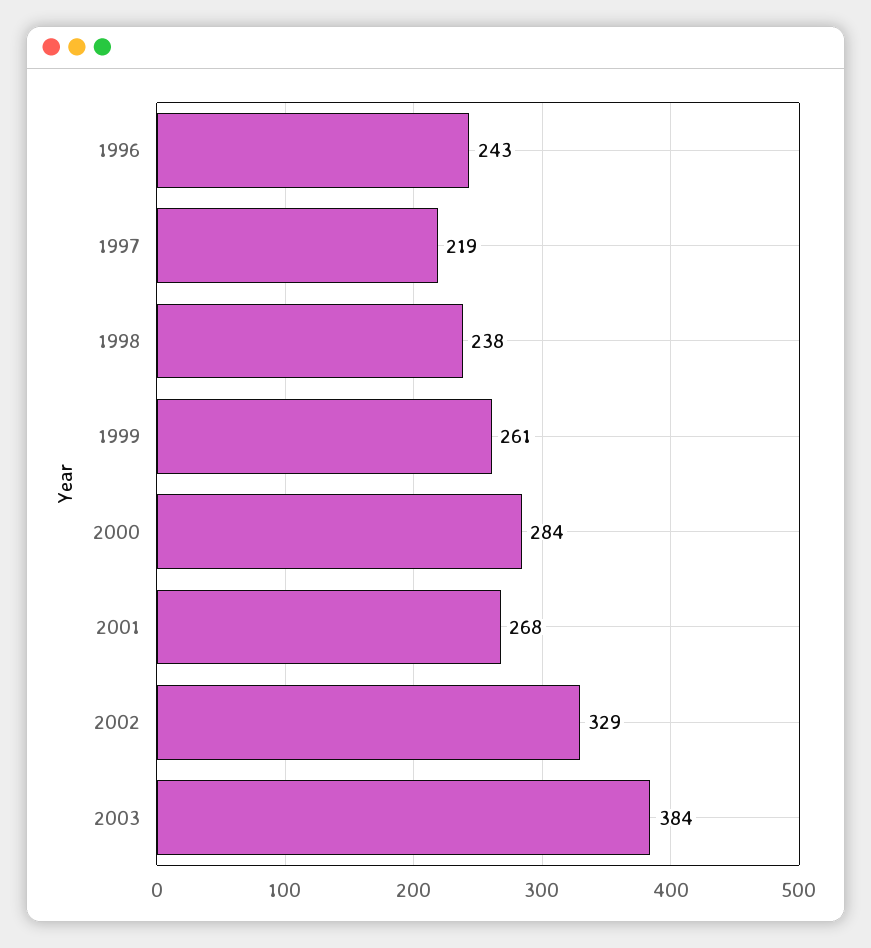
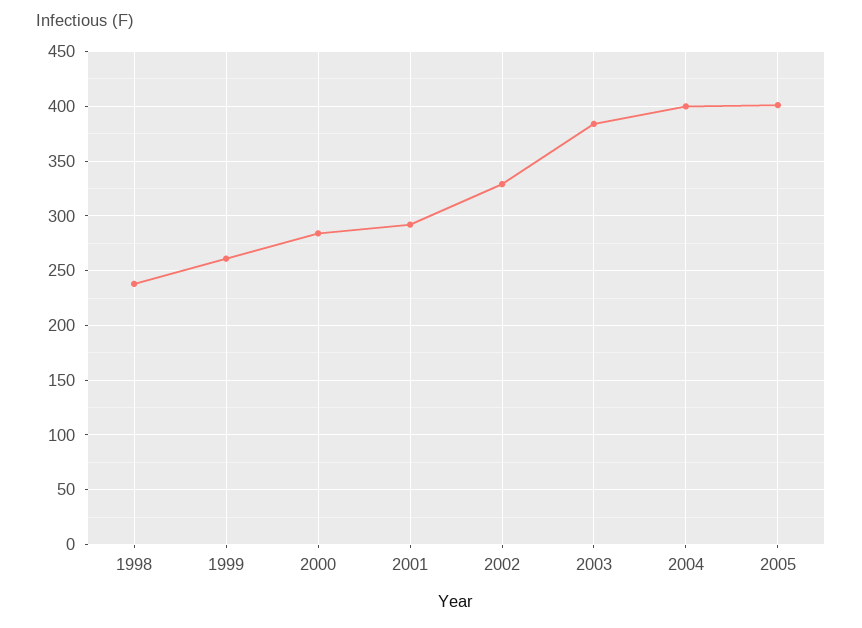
1996: 243 -> none
1997: 219 -> none
2001: 268 -> 290
2004: none -> 400
2005: none -> 400

